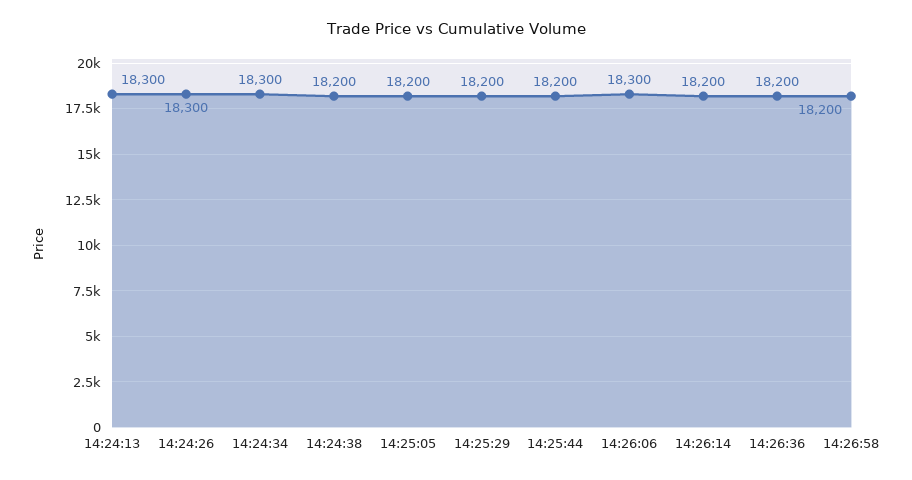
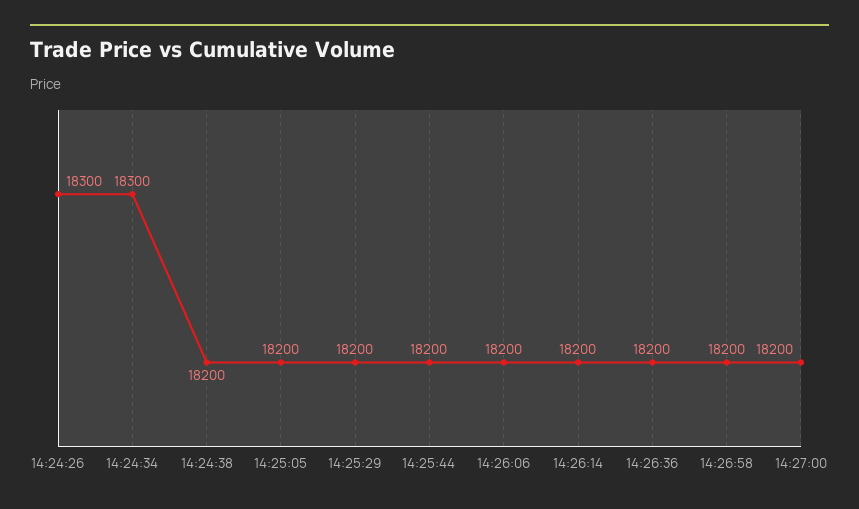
14:24:13: 18300 -> none
14:26:06: 18300 -> 18200
14:27:00: none -> 18200

